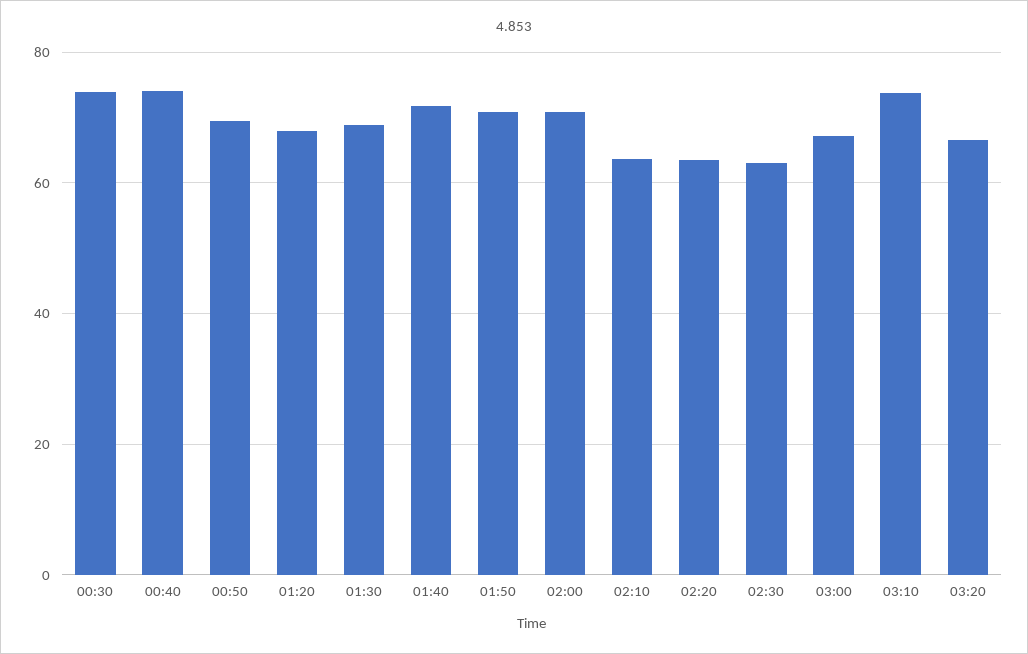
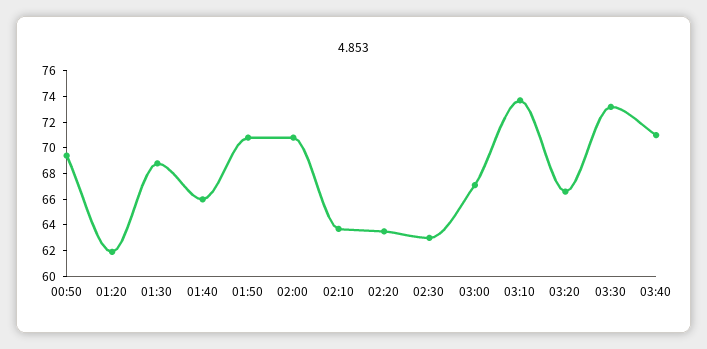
00:30: 74 -> none
00:40: 74 -> none
01:20: 68 -> 62
01:40: 72 -> 66
03:30: none -> 73
03:40: none -> 71

